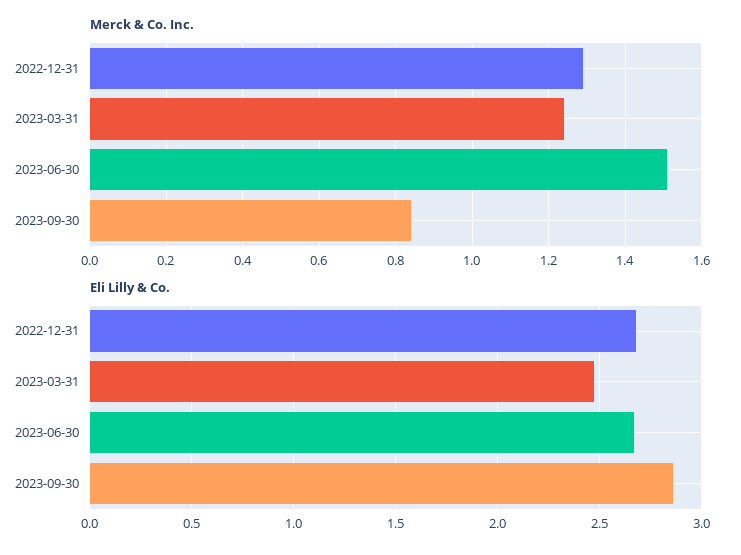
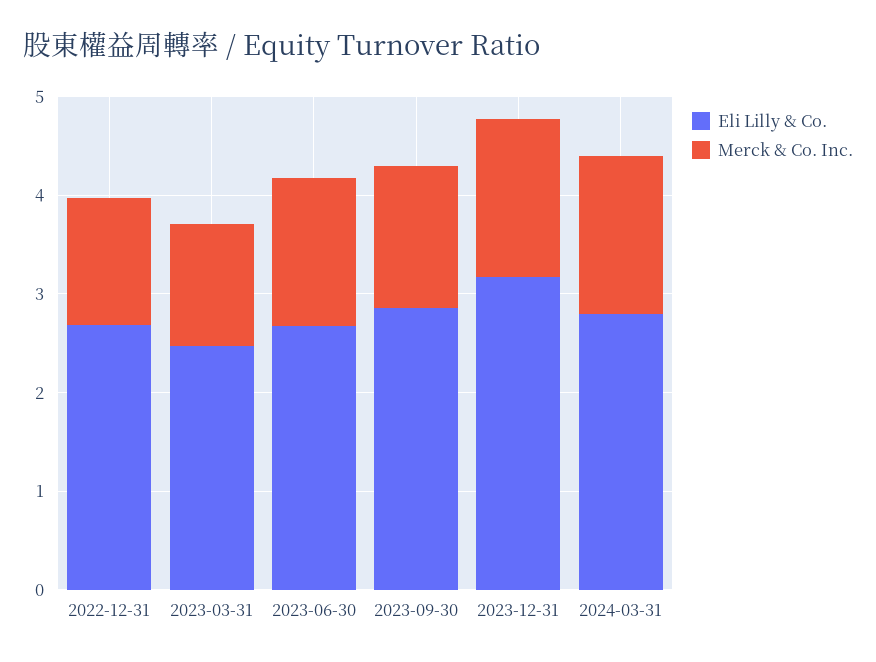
Merck & Co. Inc., 2023-09-30: 0.85 -> 1.4
Eli Lilly & Co., 2023-12-31: none -> 3.2
Merck & Co. Inc., 2023-12-31: none -> 1.6
Eli Lilly & Co., 2024-03-31: none -> 2.8
Merck & Co. Inc., 2024-03-31: none -> 1.6

